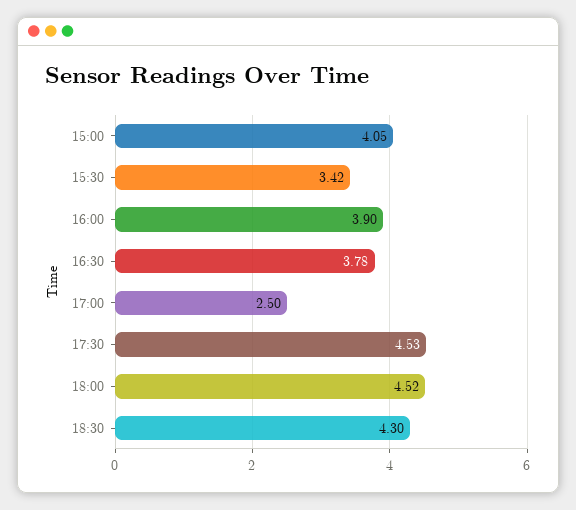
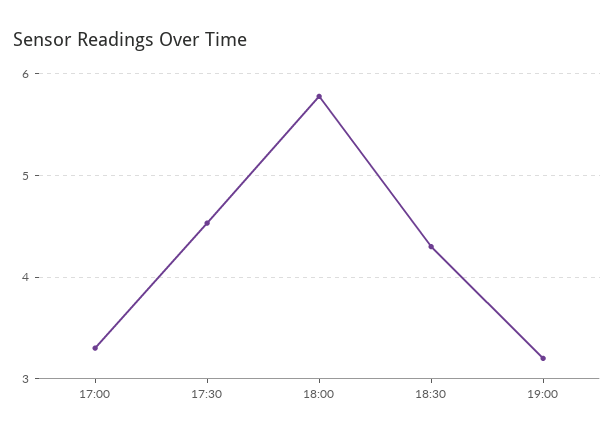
15:00: 4.05 -> none
15:30: 3.42 -> none
16:00: 3.9 -> none
16:30: 3.78 -> none
17:00: 2.5 -> 3.3
18:00: 4.52 -> 5.8
19:00: none -> 3.2

